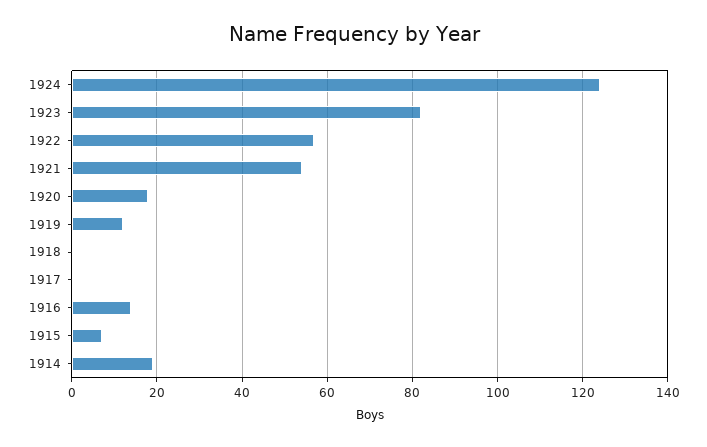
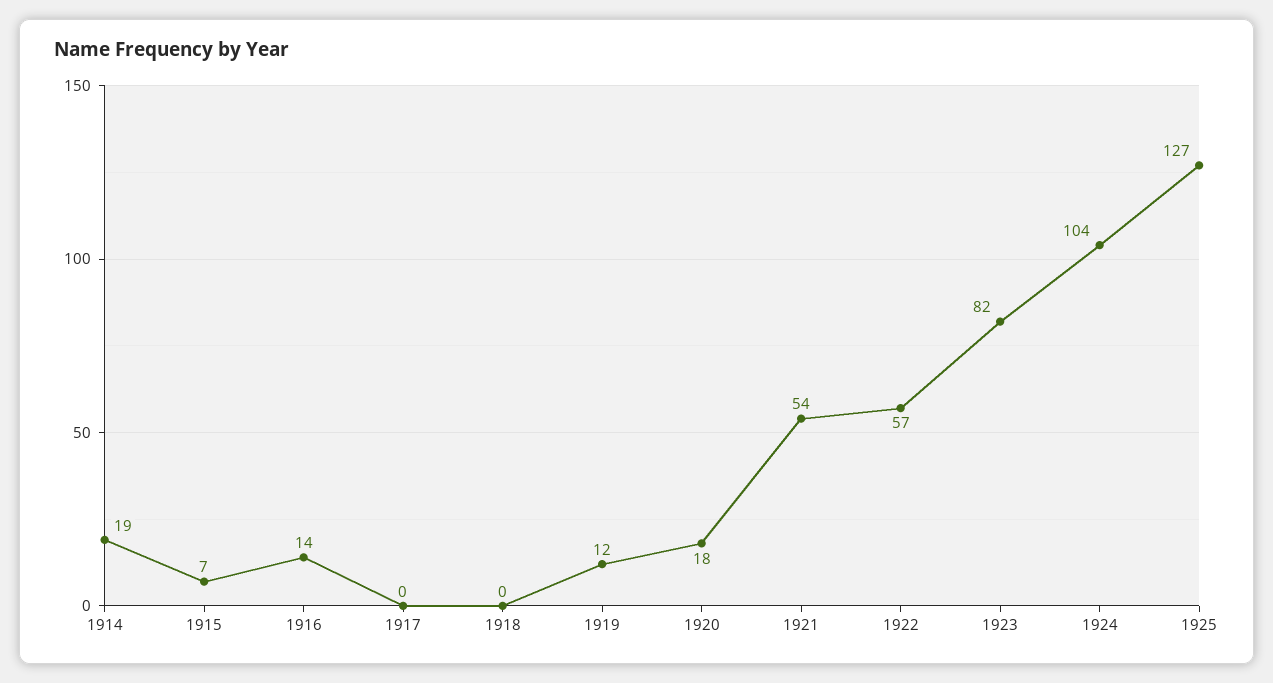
1924: 125 -> 104
1925: none -> 127

